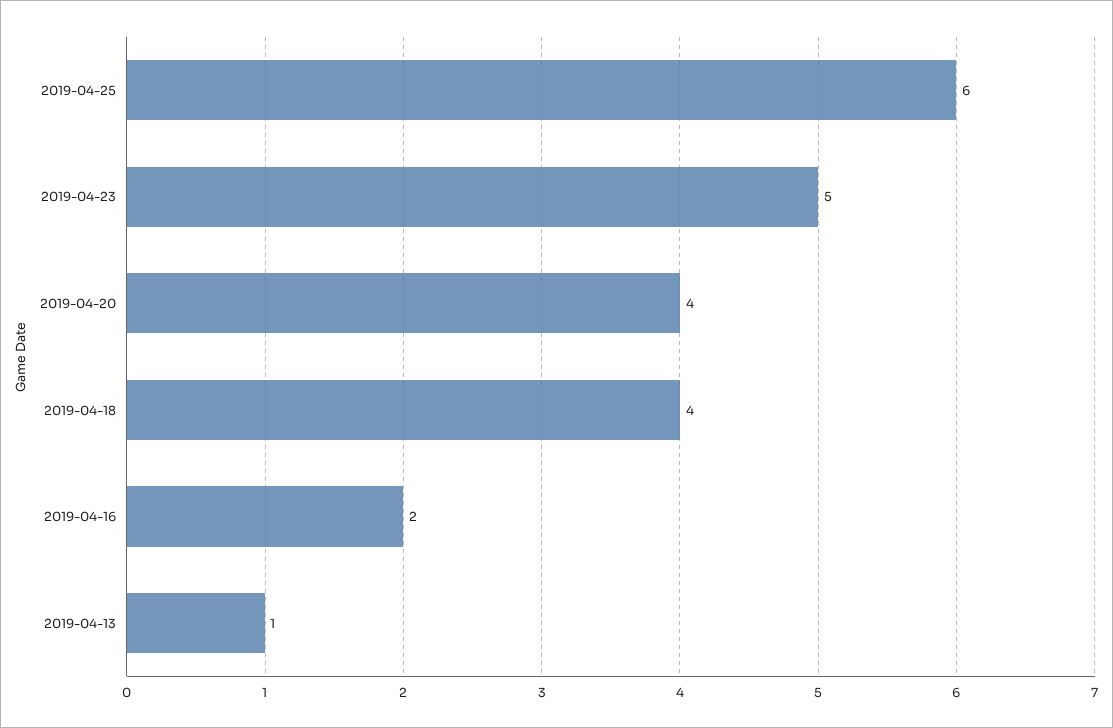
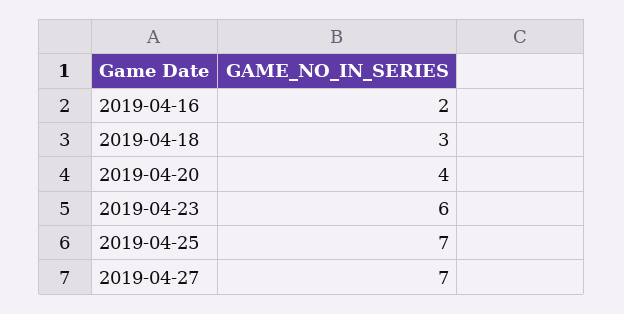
2019-04-25: 6 -> 7
2019-04-23: 5 -> 6
2019-04-18: 4 -> 3
2019-04-13: 1 -> none
2019-04-27: none -> 7

